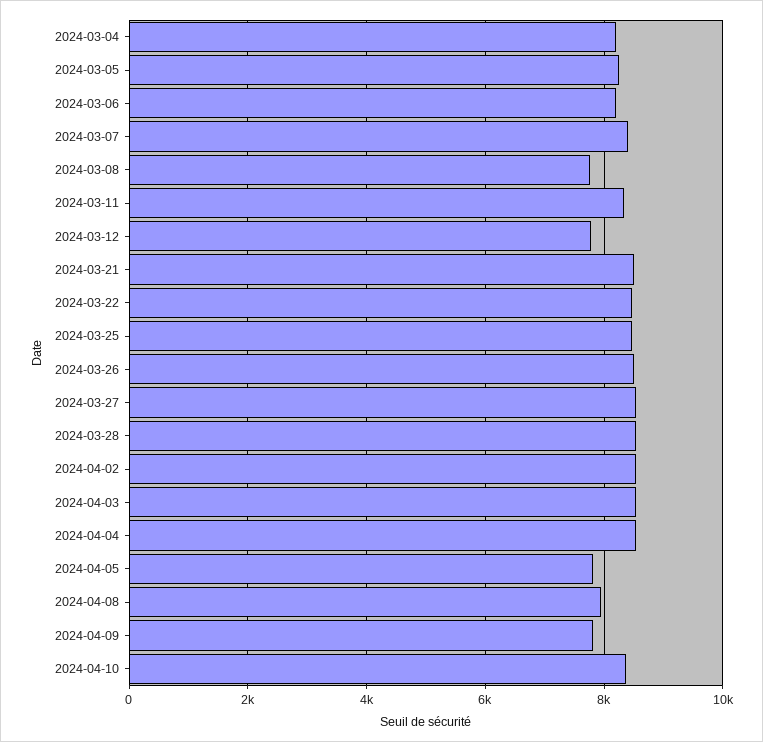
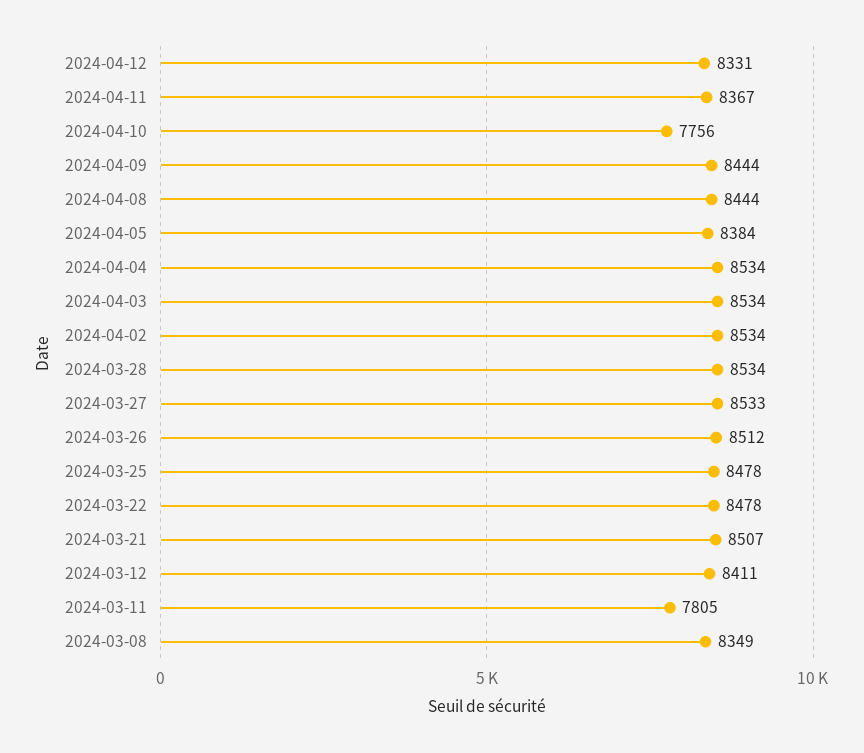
2024-03-04: 8200 -> none
2024-03-05: 8200 -> none
2024-03-06: 8200 -> none
2024-03-07: 8400 -> none
2024-03-08: 7800 -> 8349
2024-03-11: 8400 -> 7805
2024-03-12: 7800 -> 8411
2024-04-05: 7800 -> 8384
2024-04-08: 8000 -> 8444
2024-04-09: 7800 -> 8444
2024-04-10: 8400 -> 7756
2024-04-12: none -> 8331
2024-04-11: none -> 8367

